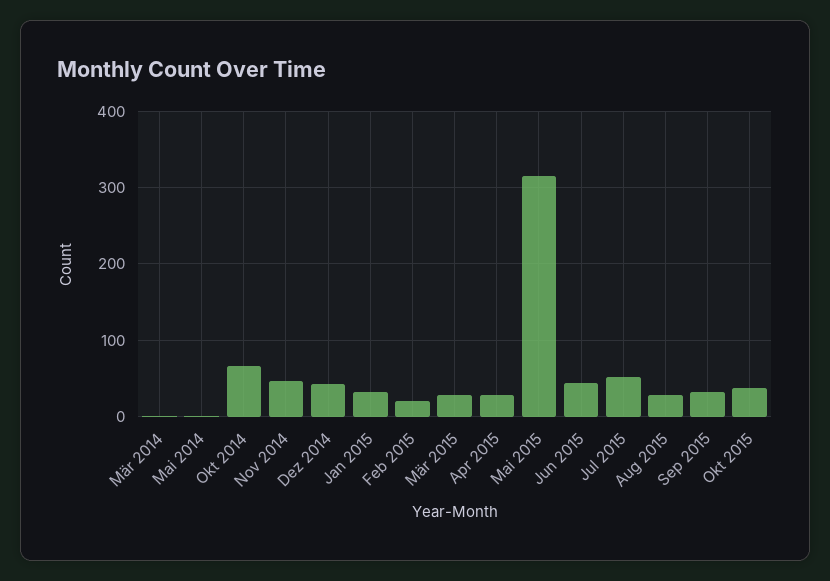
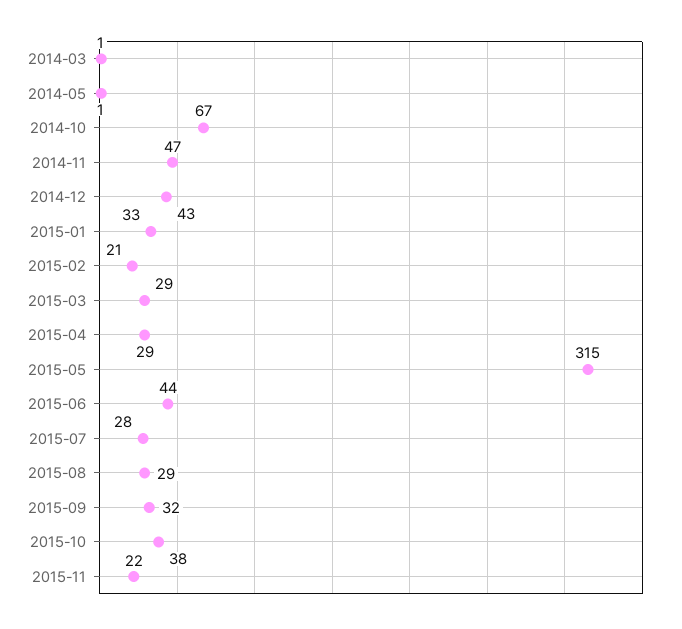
Jul 2015: 50 -> 28
2015-11: none -> 22

